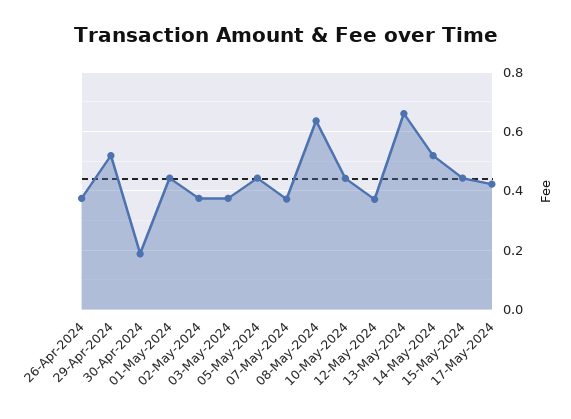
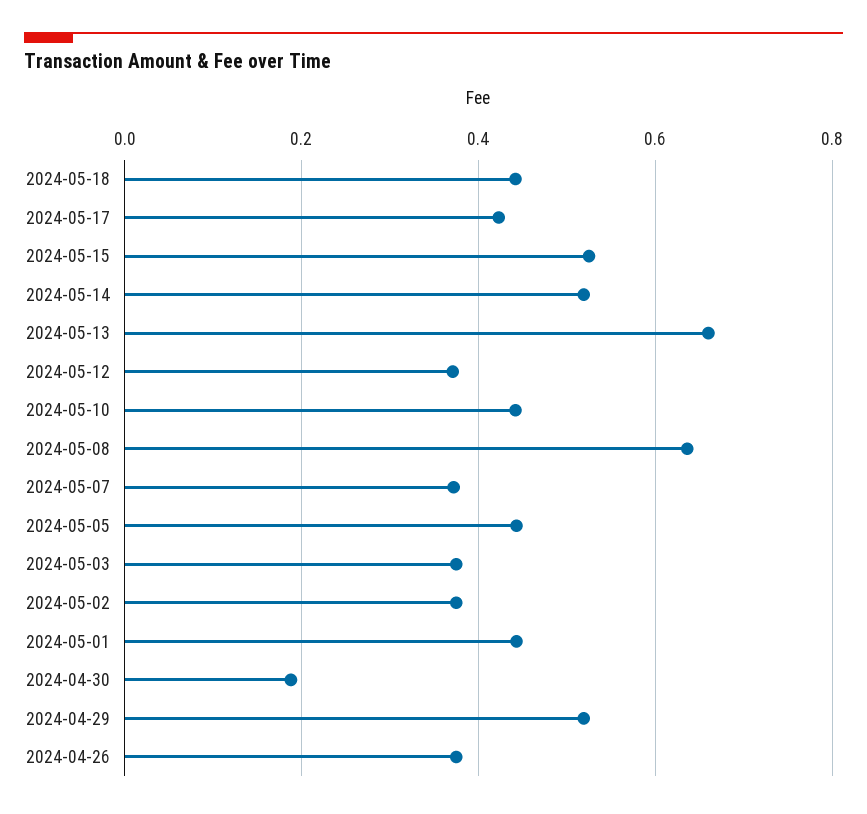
15-May-2024: 0.45 -> 0.52
2024-05-18: none -> 0.44

